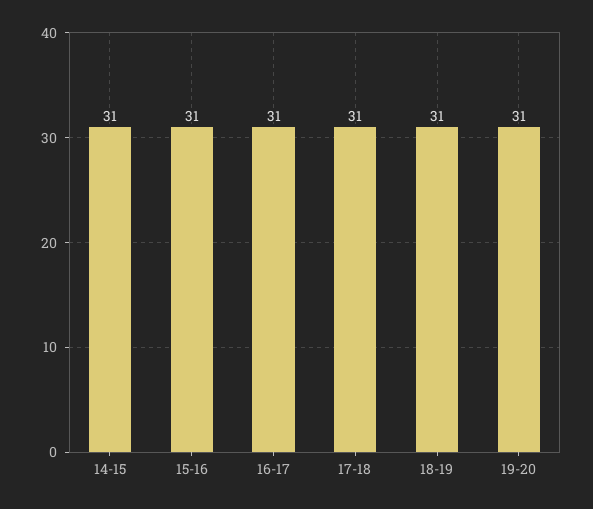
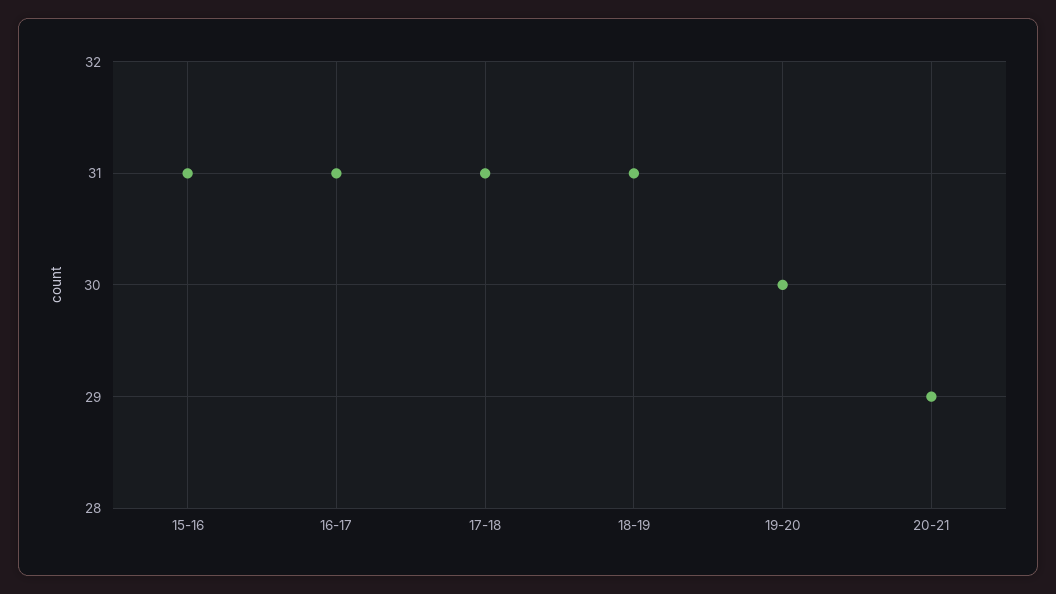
14-15: 31 -> none
19-20: 31 -> 30
20-21: none -> 29

